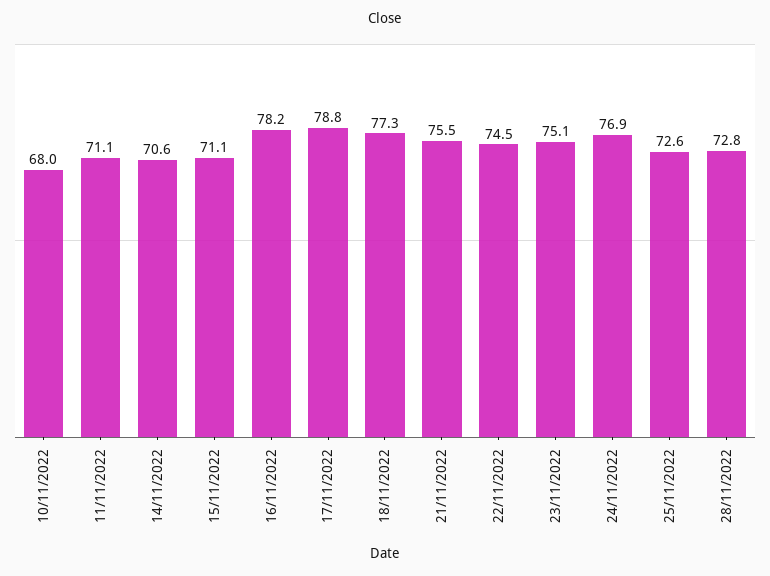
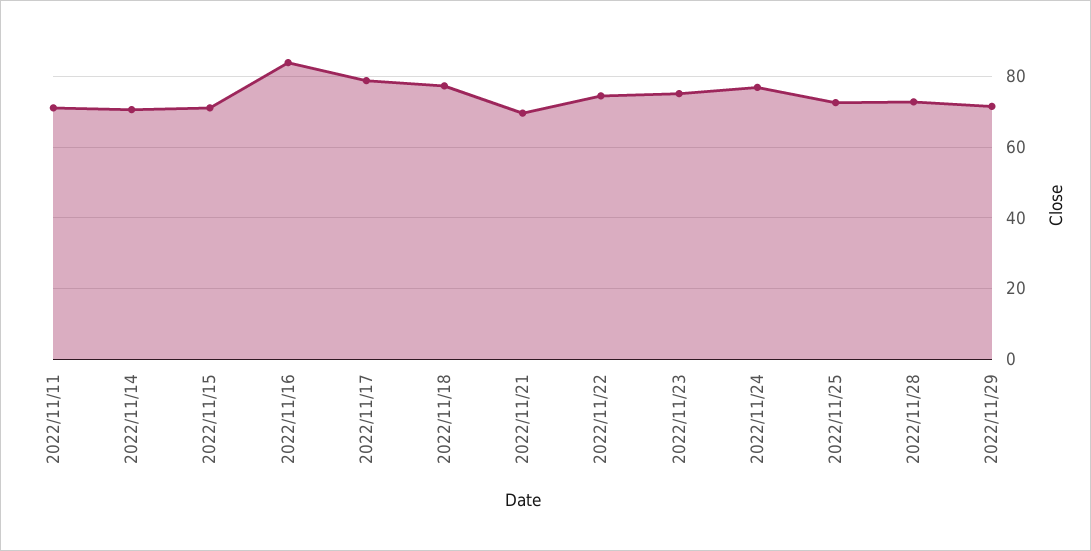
10/11/2022: 68 -> none
16/11/2022: 78.2 -> 84
21/11/2022: 75.5 -> 70
2022/11/29: none -> 72

